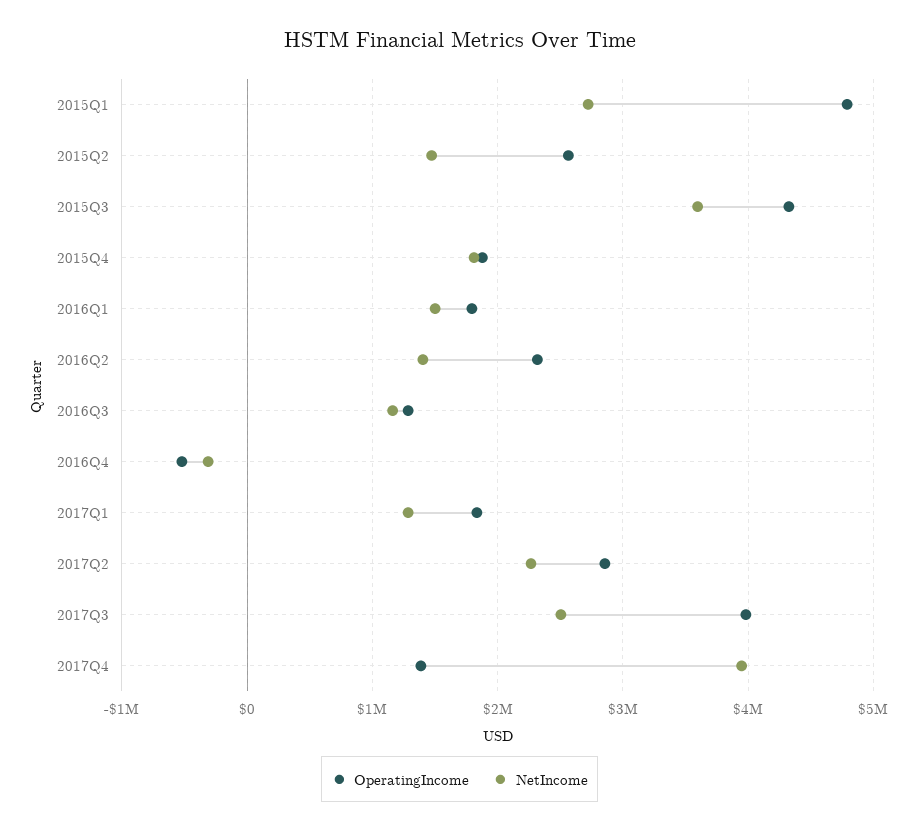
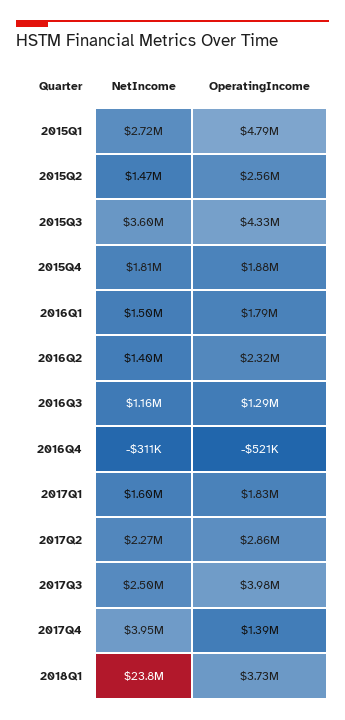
NetIncome, 2017Q1: 1300000 -> 1600000
NetIncome, 2018Q1: none -> 23800000
OperatingIncome, 2018Q1: none -> 3730000

